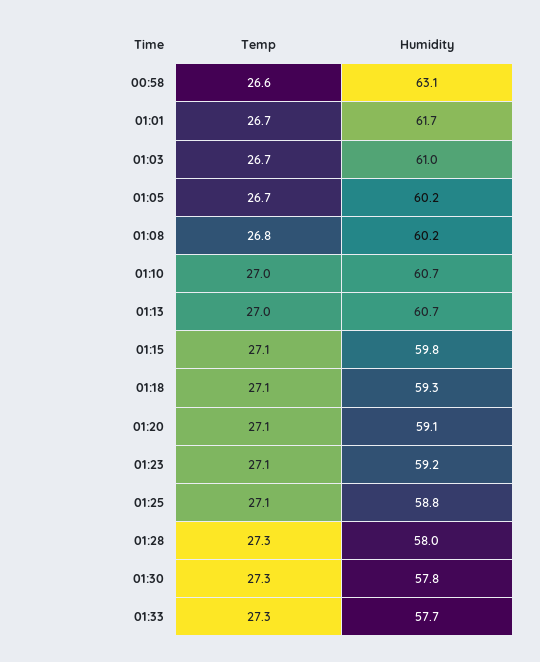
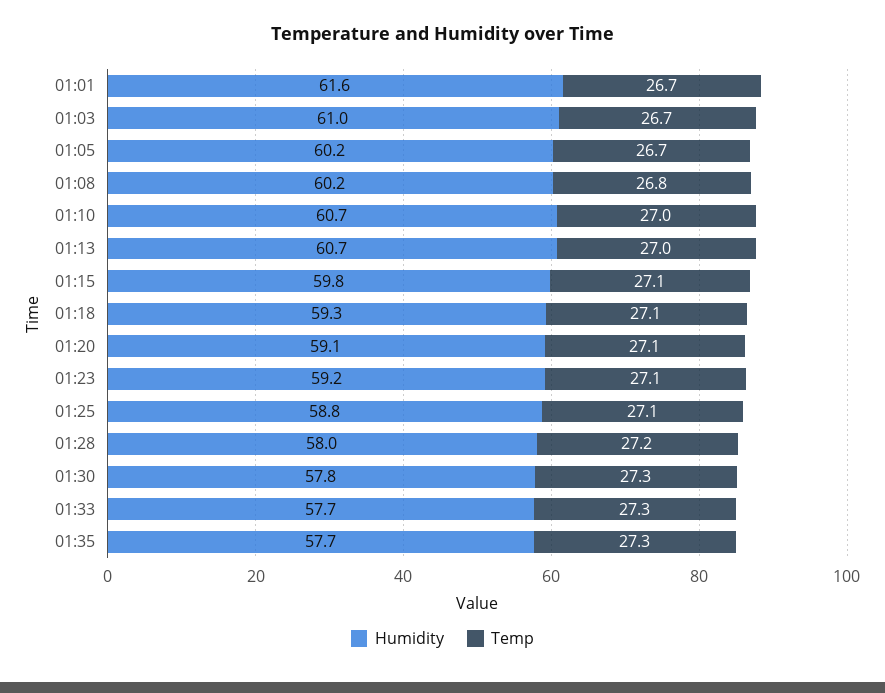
Temp, 00:58: 26.6 -> none
Humidity, 00:58: 63.1 -> none
Humidity, 01:01: 61.7 -> 61.6
Temp, 01:28: 27.3 -> 27.2
Humidity, 01:35: none -> 57.7
Temp, 01:35: none -> 27.3

